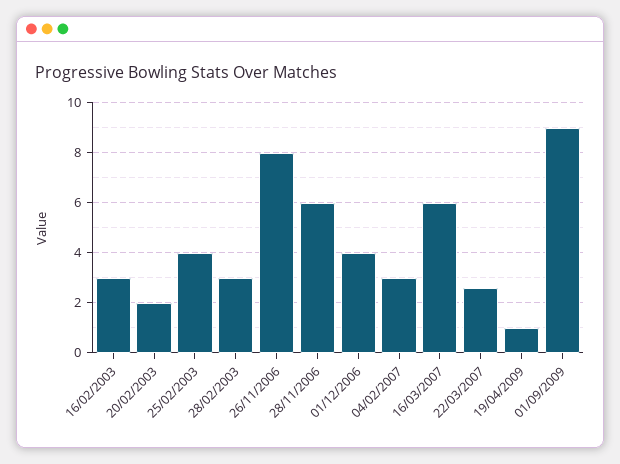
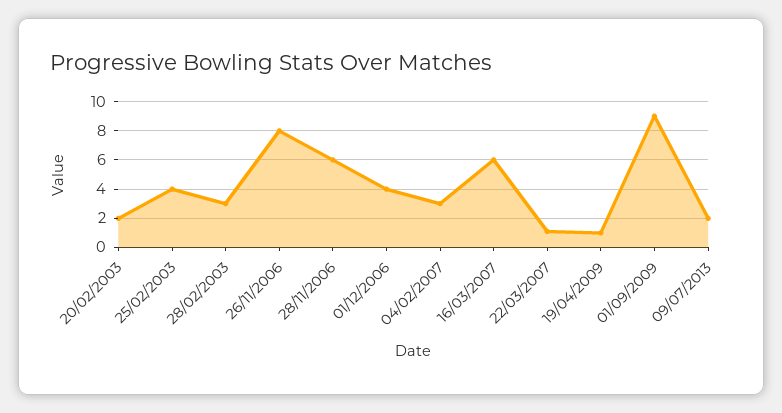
16/02/2003: 3 -> none
22/03/2007: 2.5 -> 1
09/07/2013: none -> 2

